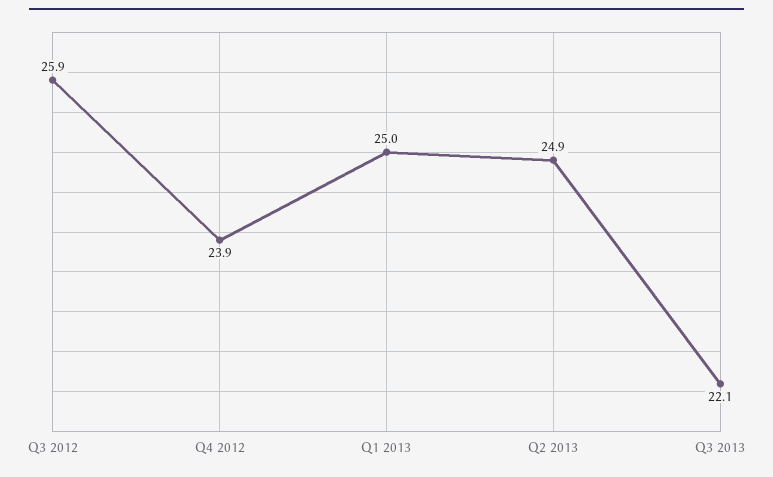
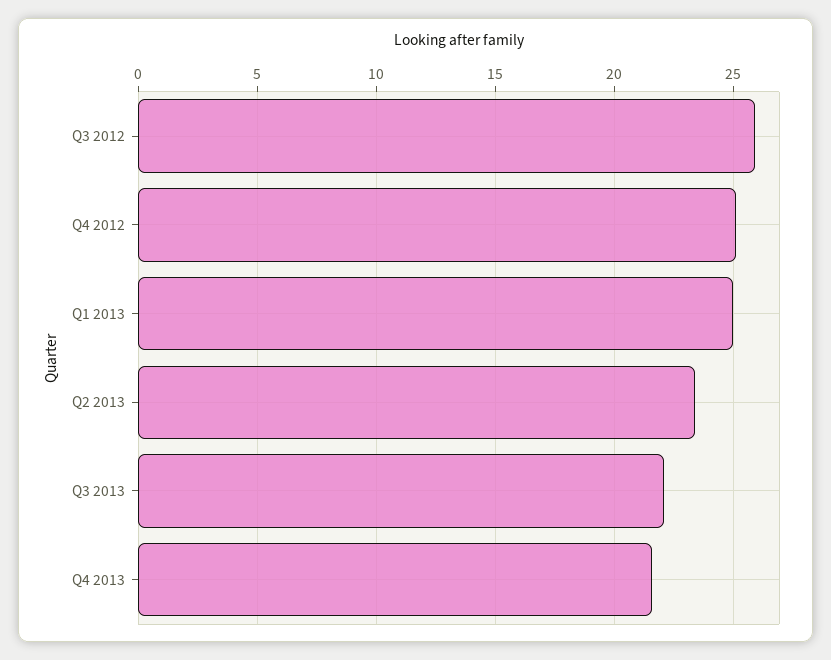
Q4 2012: 23.9 -> 25
Q2 2013: 24.9 -> 23.5
Q4 2013: none -> 21.5

